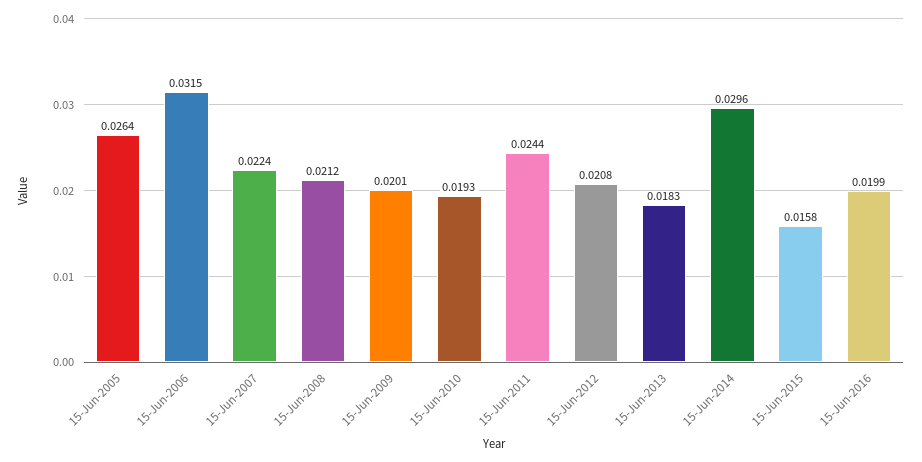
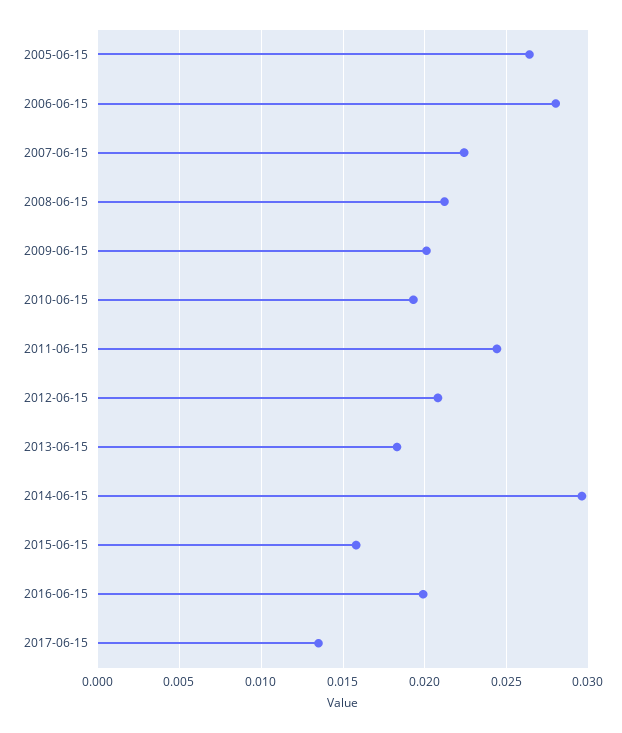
15-Jun-2006: 0.0315 -> 0.028
2017-06-15: none -> 0.0135

